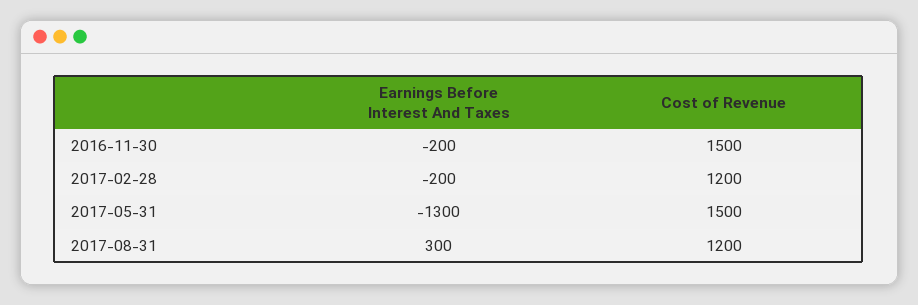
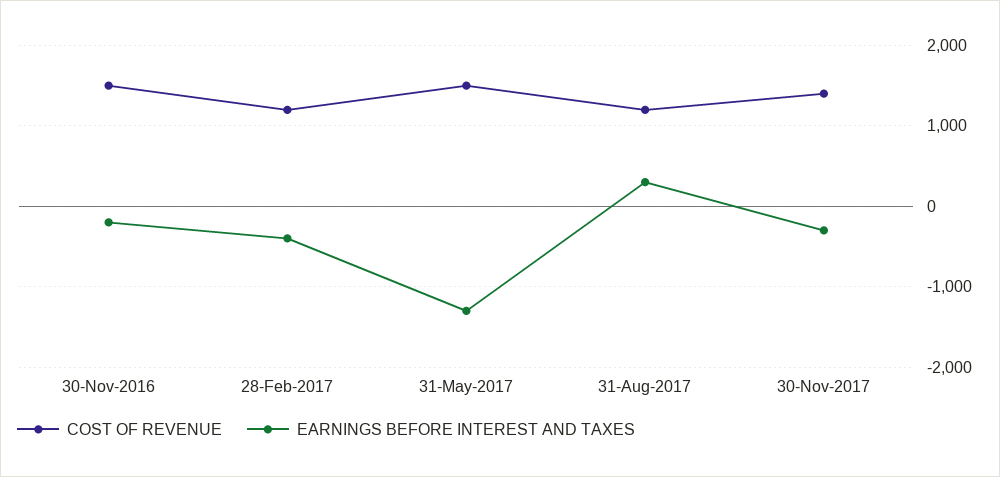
Earnings Before Interest And Taxes, 2017-02-28: -200 -> -400
Cost of Revenue, 30-Nov-2017: none -> 1400
Earnings Before Interest And Taxes, 30-Nov-2017: none -> -300

